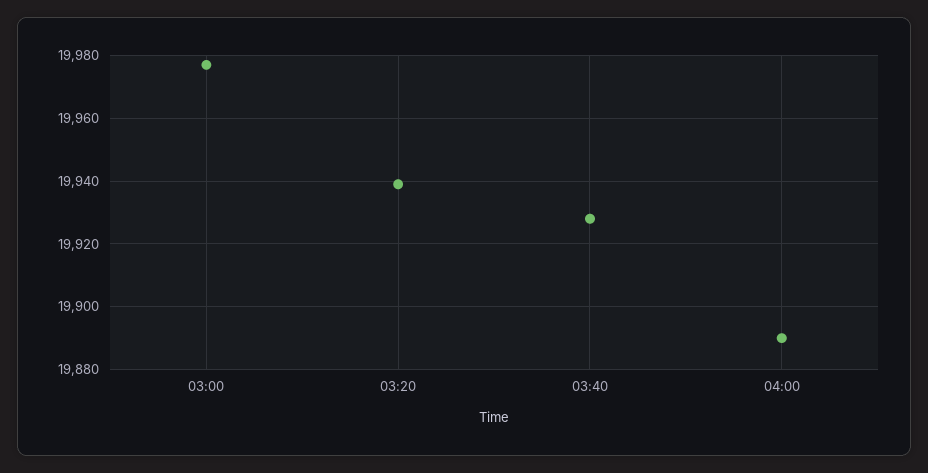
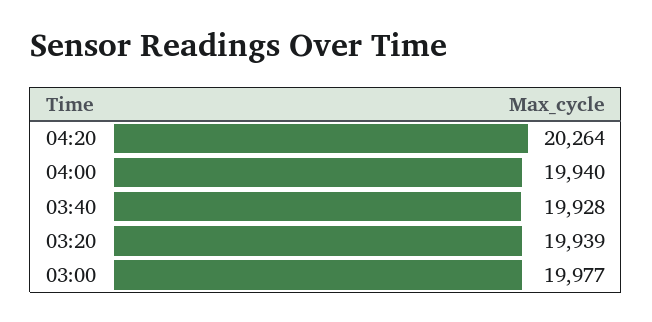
04:00: 19890 -> 19940
04:20: none -> 20264

